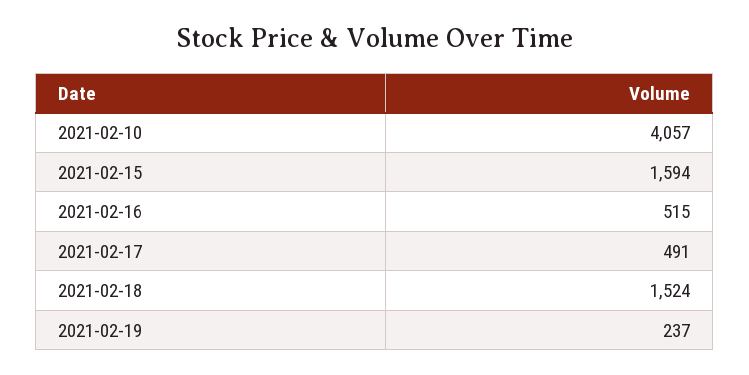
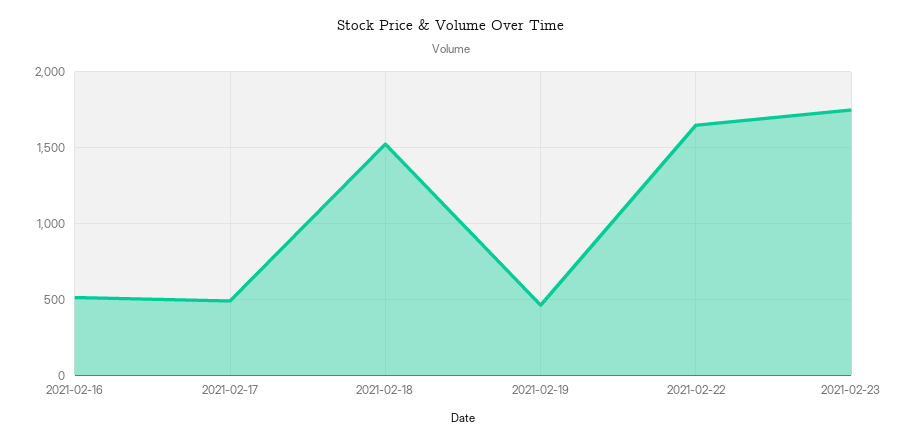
2021-02-10: 4057 -> none
2021-02-15: 1594 -> none
2021-02-19: 237 -> 450
2021-02-22: none -> 1650
2021-02-23: none -> 1750

